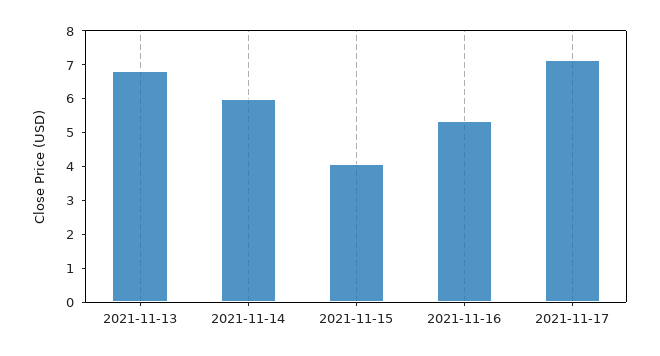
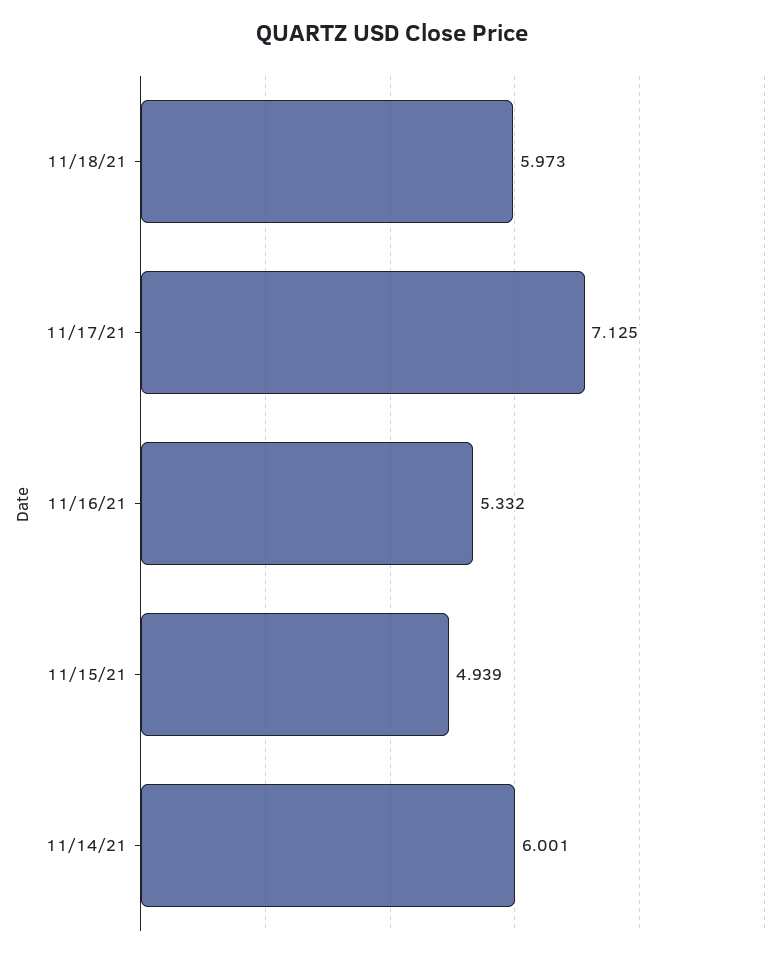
2021-11-13: 6.75 -> none
2021-11-15: 4 -> 4.939
11/18/21: none -> 5.973

